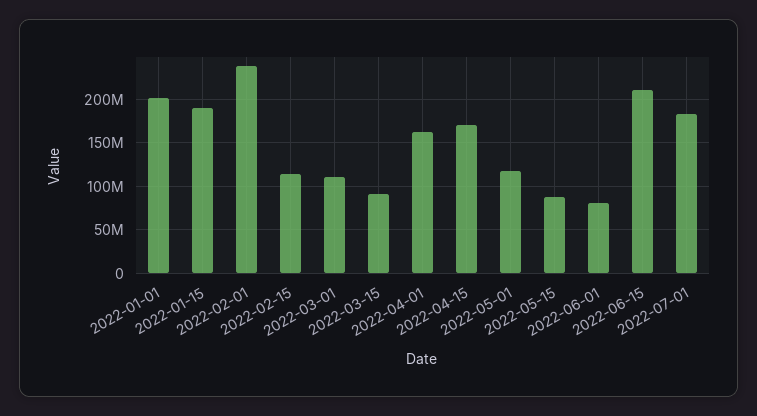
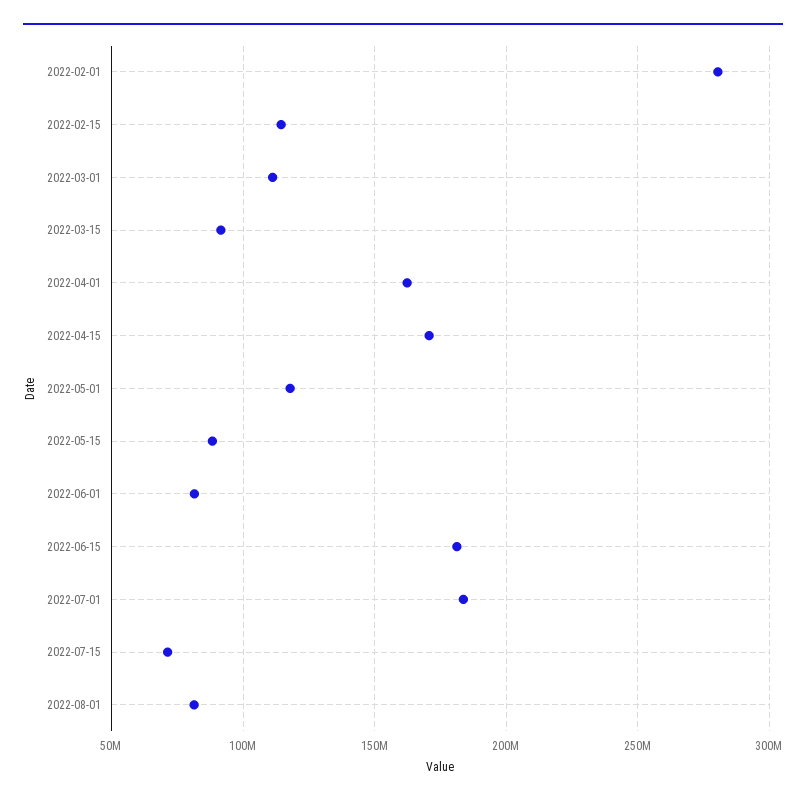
2022-01-01: 200000000 -> none
2022-01-15: 190000000 -> none
2022-02-01: 240000000 -> 280000000
2022-06-15: 210000000 -> 180000000
2022-07-15: none -> 70000000
2022-08-01: none -> 80000000

